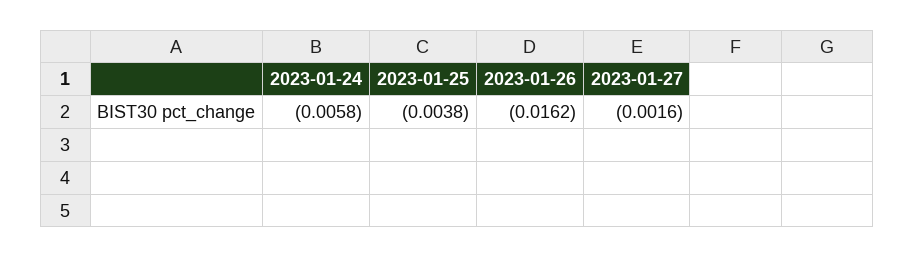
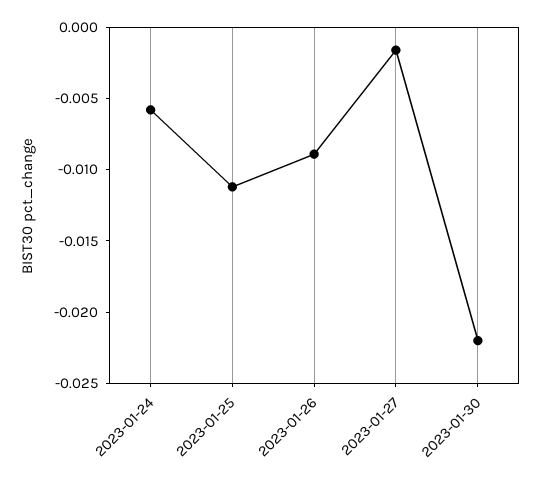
2023-01-25: -0.0038 -> -0.011
2023-01-26: -0.0162 -> -0.009
2023-01-30: none -> -0.022

